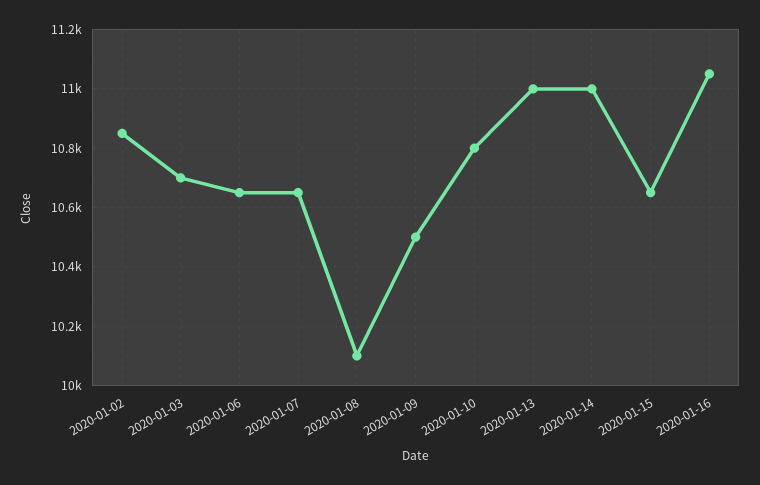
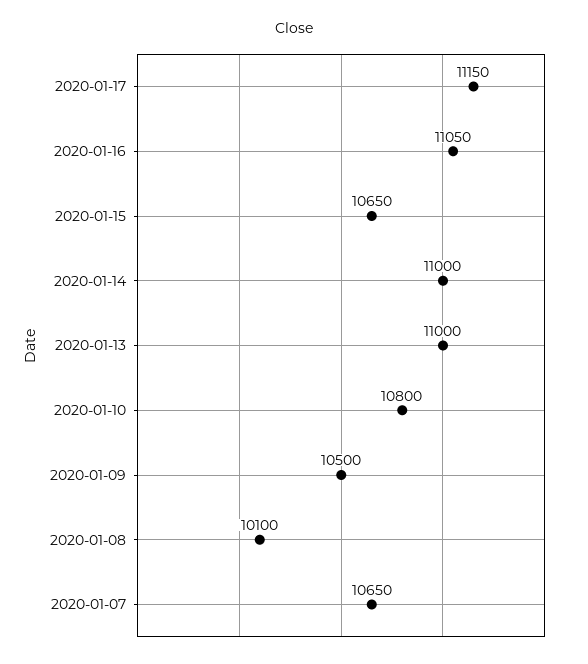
2020-01-02: 10850 -> none
2020-01-03: 10700 -> none
2020-01-06: 10650 -> none
2020-01-17: none -> 11150

